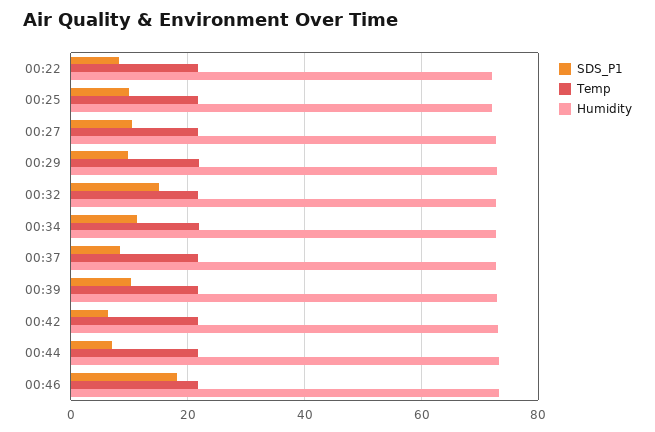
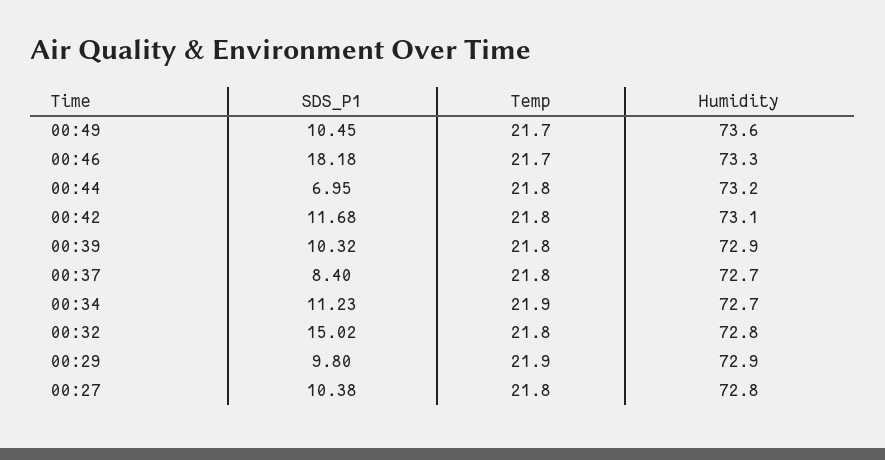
SDS_P1, 00:22: 8 -> none
Temp, 00:22: 22 -> none
Humidity, 00:22: 72 -> none
SDS_P1, 00:25: 10 -> none
Temp, 00:25: 22 -> none
Humidity, 00:25: 72 -> none
SDS_P1, 00:42: 6 -> 11.68
SDS_P1, 00:49: none -> 10.45
Temp, 00:49: none -> 21.7
Humidity, 00:49: none -> 73.6

